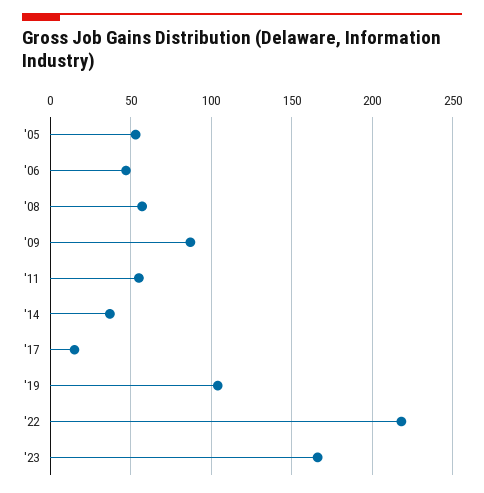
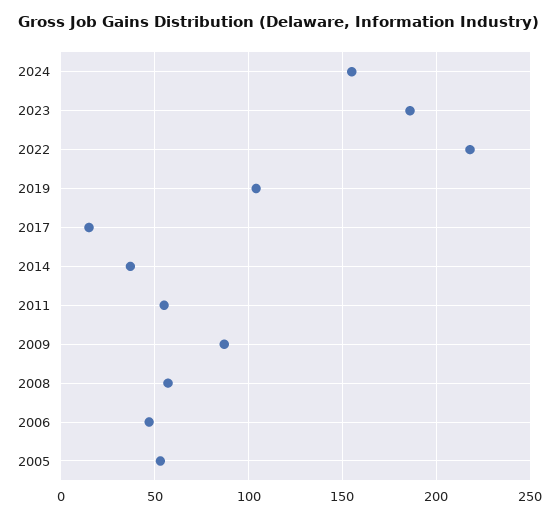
'23: 165 -> 185
2024: none -> 155

